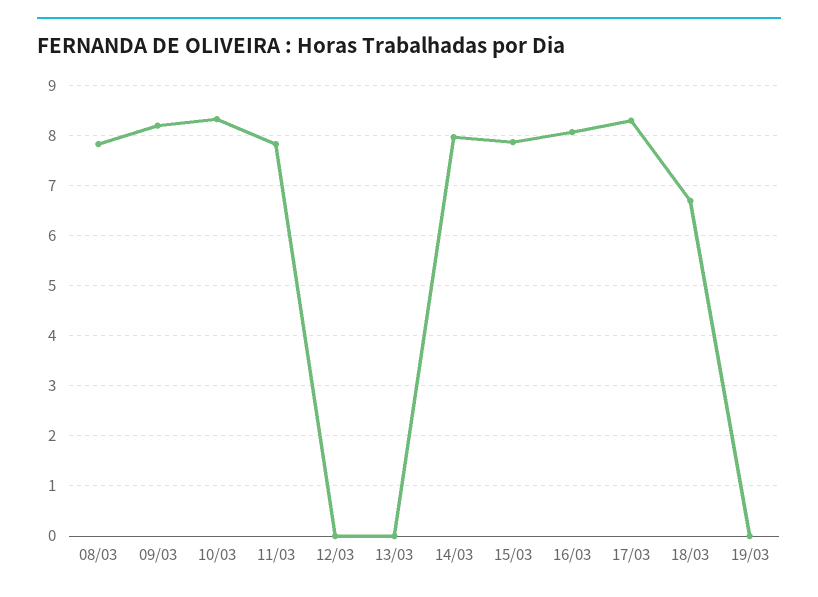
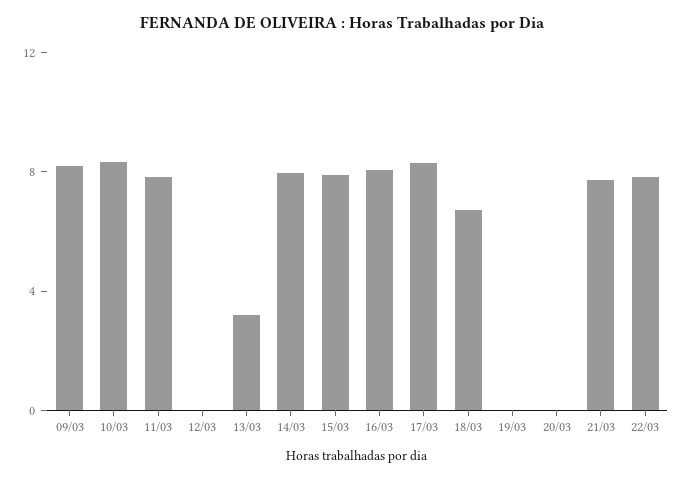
08/03: 7.8 -> none
13/03: 0 -> 3
20/03: none -> 0
21/03: none -> 8
22/03: none -> 8

